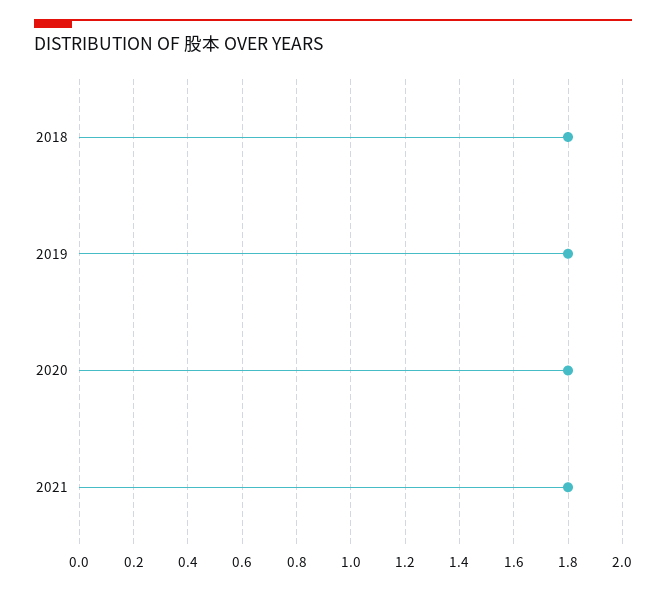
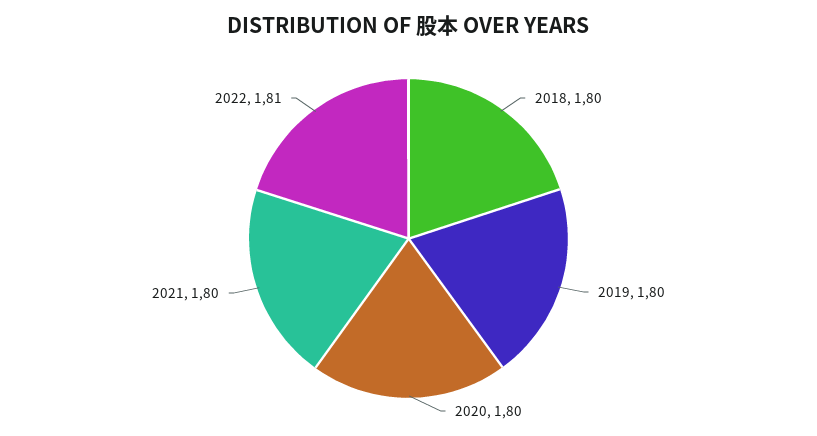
2022: none -> 1.81

